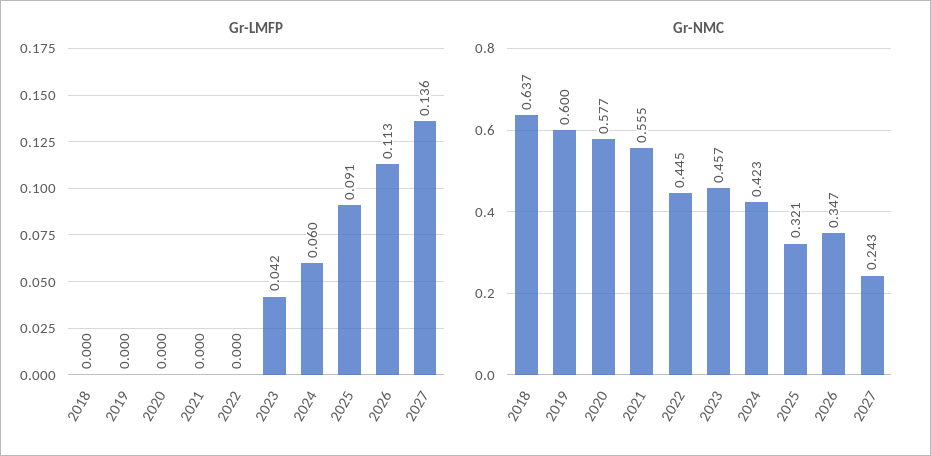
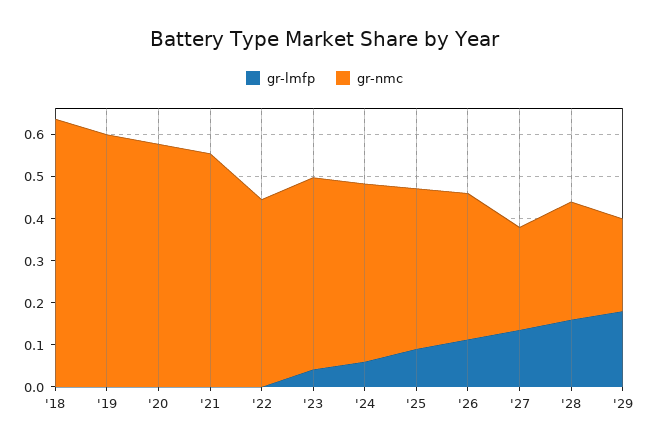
Gr-NMC, 2025: 0.321 -> 0.38
Gr-LMFP, '28: none -> 0.16
Gr-NMC, '28: none -> 0.28
Gr-LMFP, '29: none -> 0.18
Gr-NMC, '29: none -> 0.22

